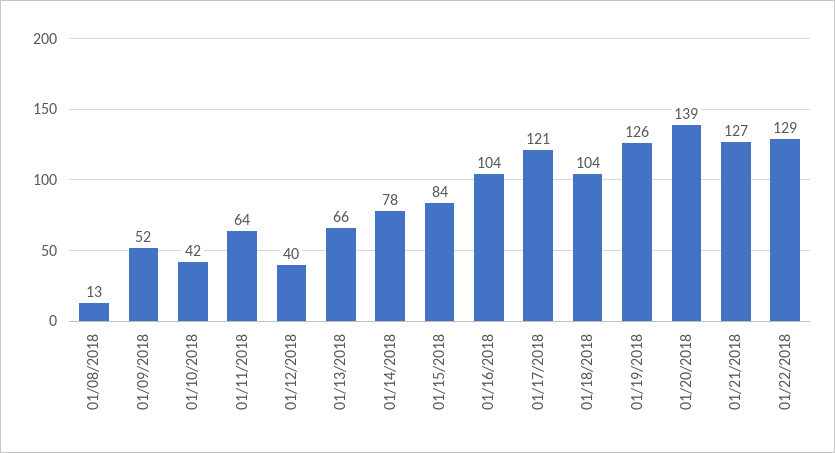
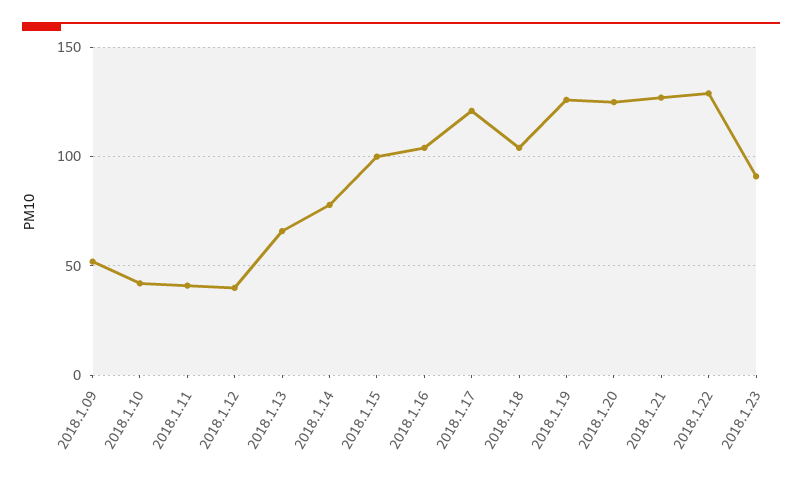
01/08/2018: 13 -> none
01/11/2018: 64 -> 40
01/15/2018: 84 -> 100
01/20/2018: 139 -> 125
2018.1.23: none -> 90

